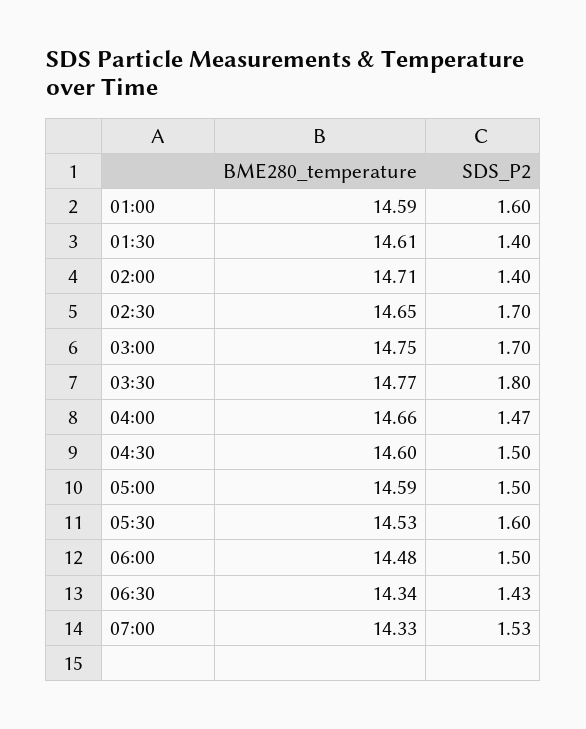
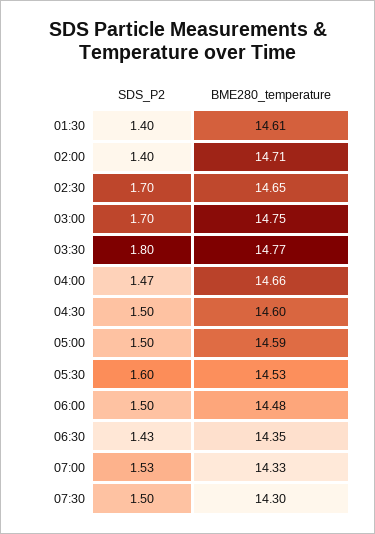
BME280_temperature, 01:00: 14.59 -> none
SDS_P2, 01:00: 1.6 -> none
BME280_temperature, 06:30: 14.34 -> 14.35
SDS_P2, 07:30: none -> 1.5
BME280_temperature, 07:30: none -> 14.3

